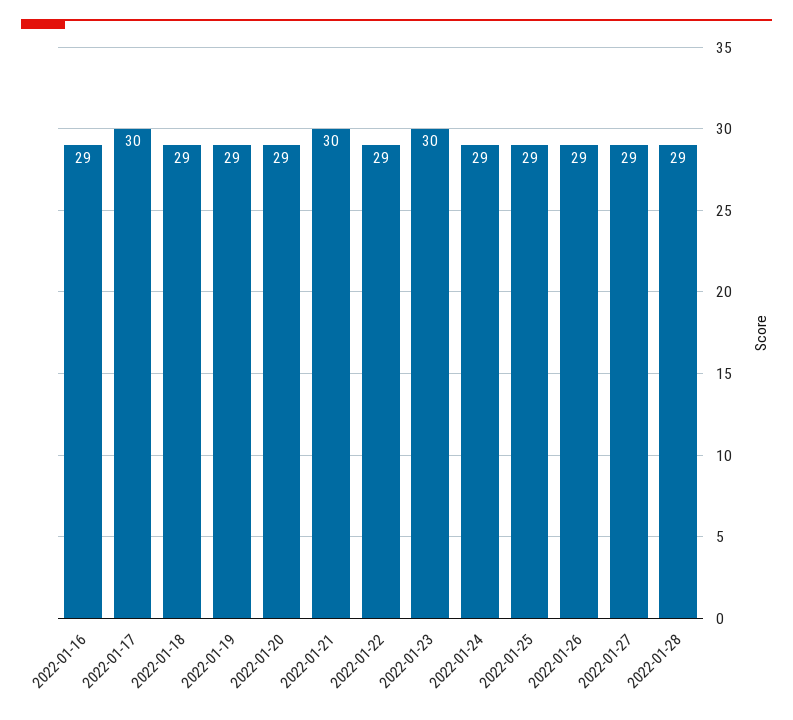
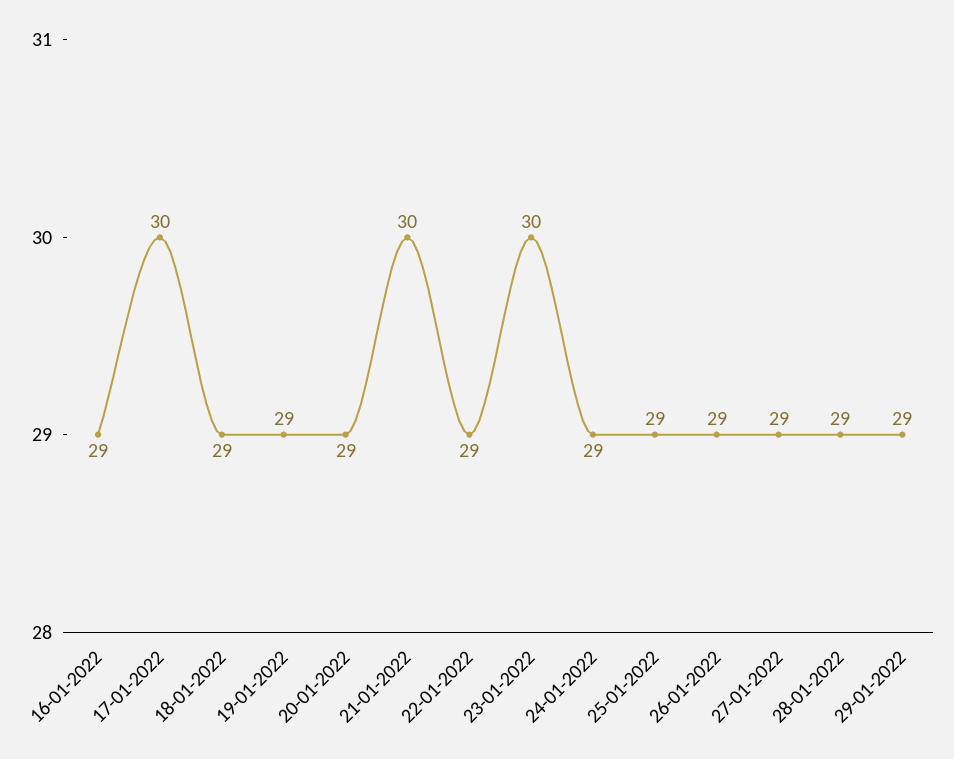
29-01-2022: none -> 29

